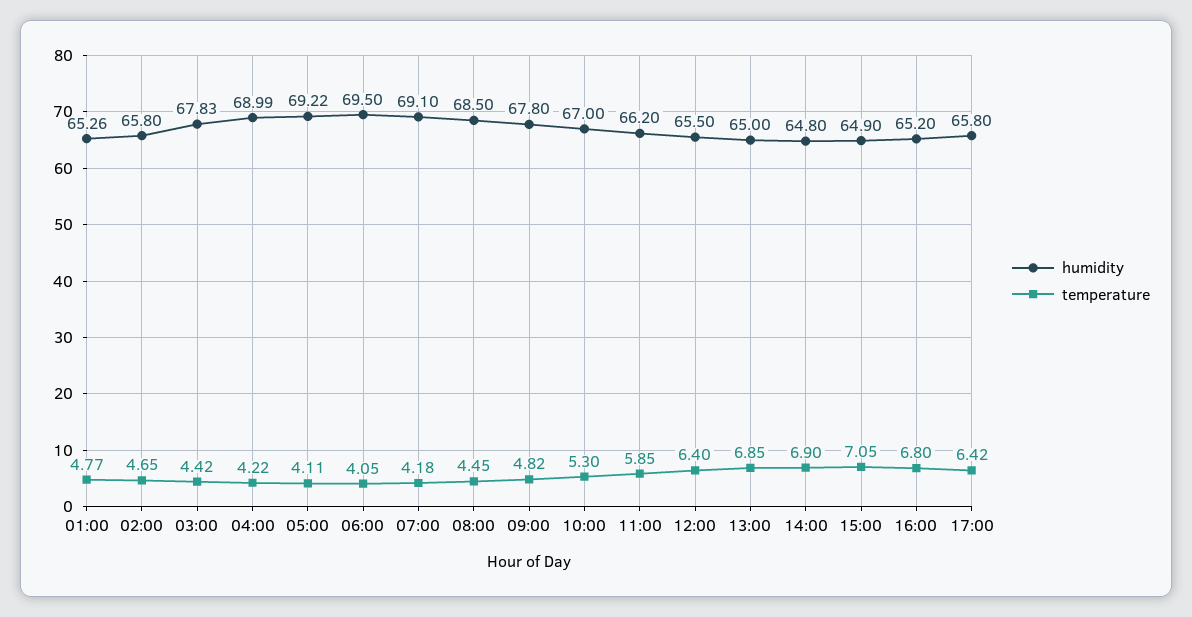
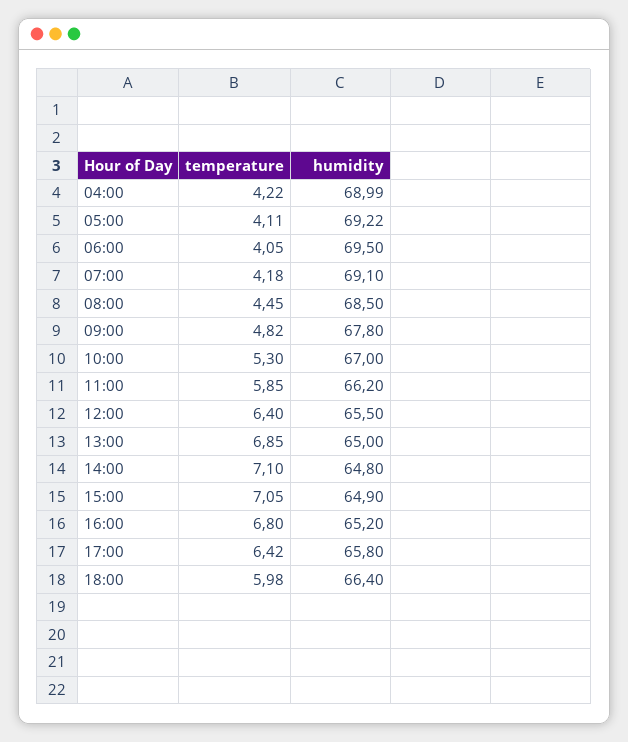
humidity, 01:00: 65.26 -> none
temperature, 01:00: 4.77 -> none
humidity, 02:00: 65.8 -> none
temperature, 02:00: 4.65 -> none
humidity, 03:00: 67.83 -> none
temperature, 03:00: 4.42 -> none
temperature, 14:00: 6.9 -> 7.1
temperature, 18:00: none -> 5.98
humidity, 18:00: none -> 66.4

